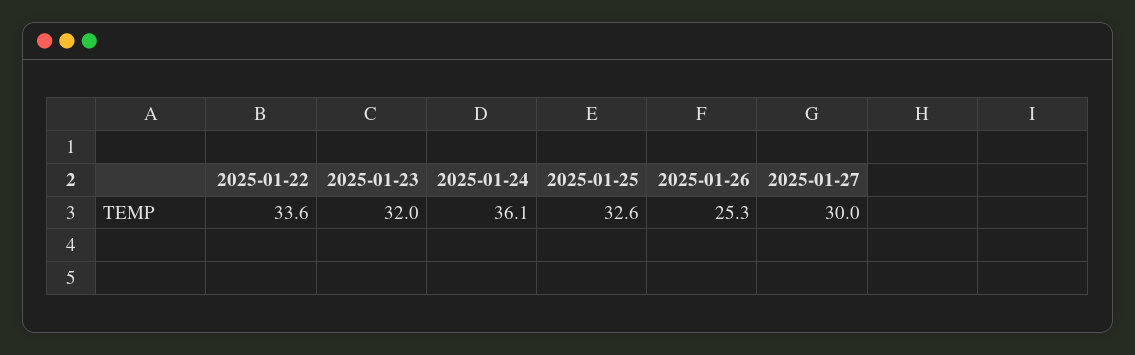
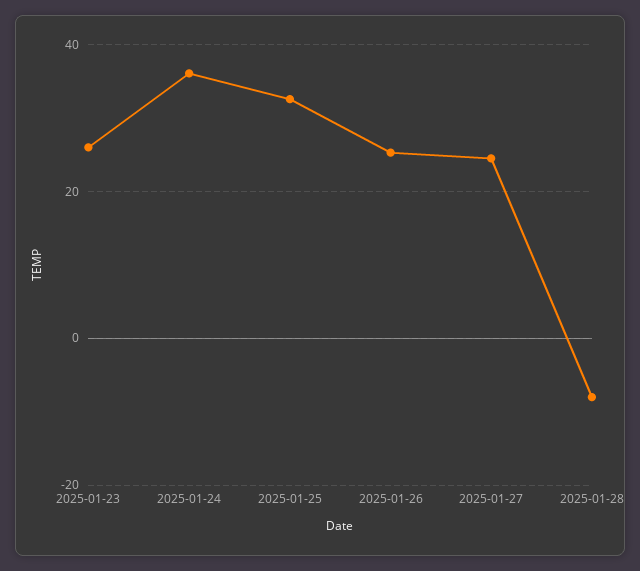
2025-01-22: 33.6 -> none
2025-01-23: 32 -> 26
2025-01-27: 30 -> 24
2025-01-28: none -> -8

